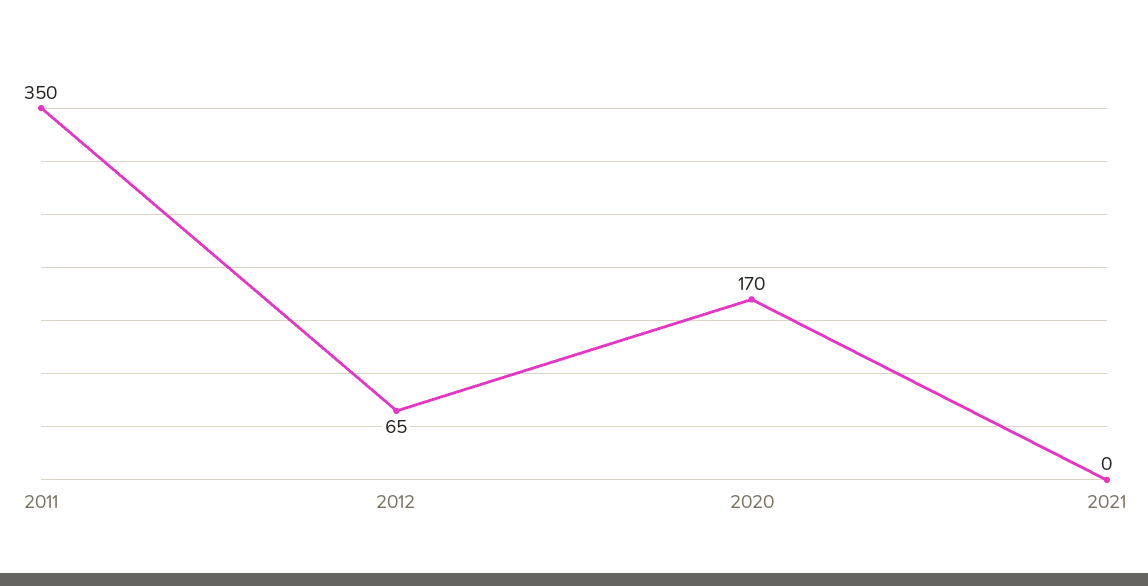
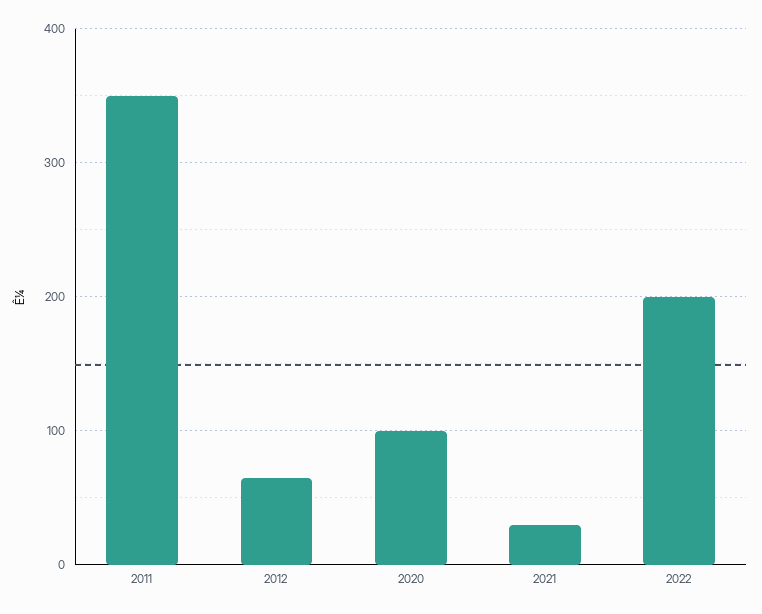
2020: 170 -> 100
2021: 0 -> 30
2022: none -> 200

